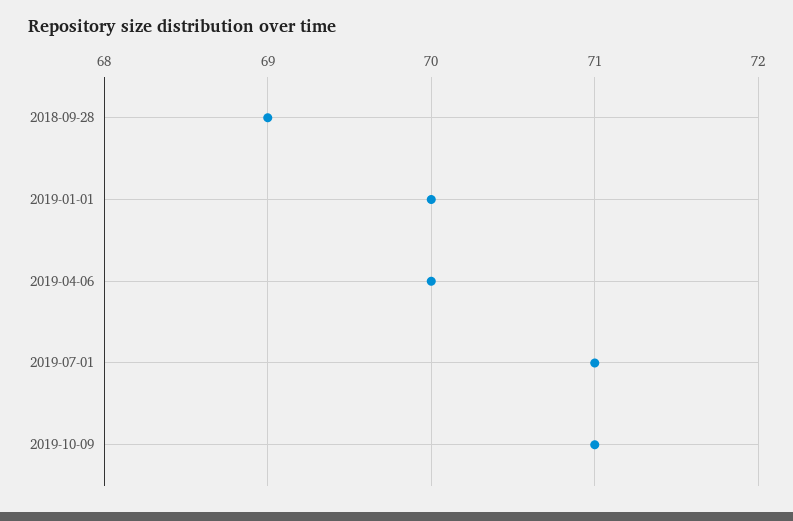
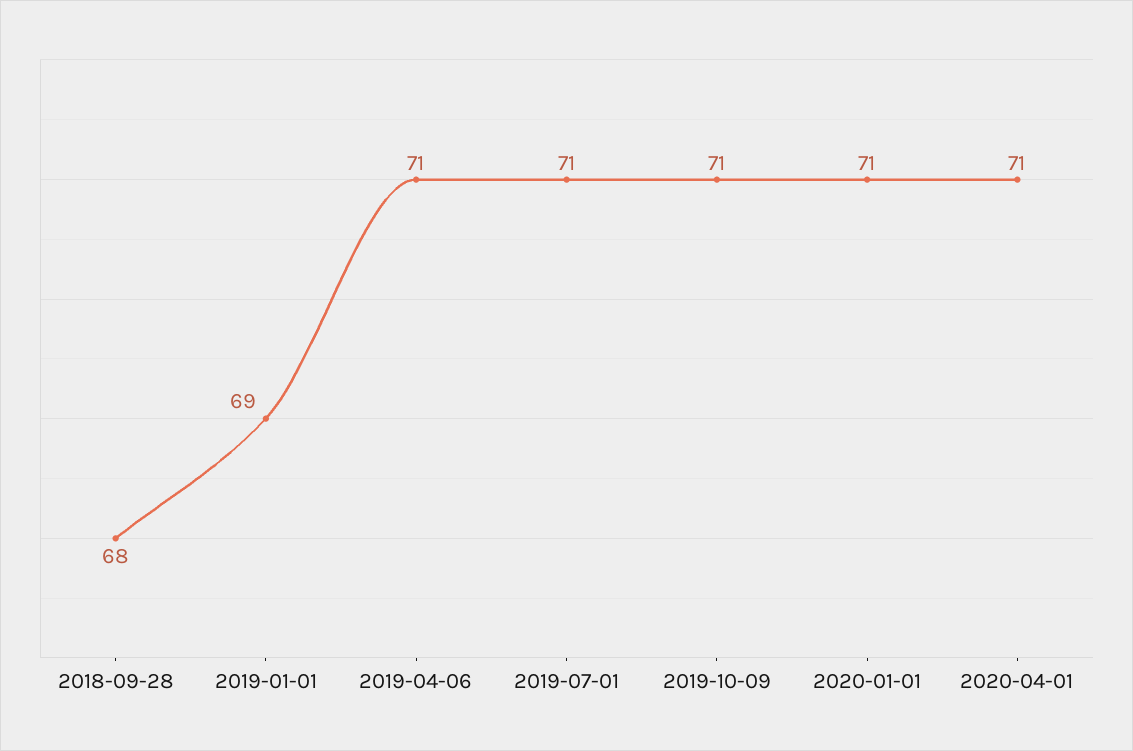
2018-09-28: 69 -> 68
2019-01-01: 70 -> 69
2019-04-06: 70 -> 71
2020-01-01: none -> 71
2020-04-01: none -> 71

